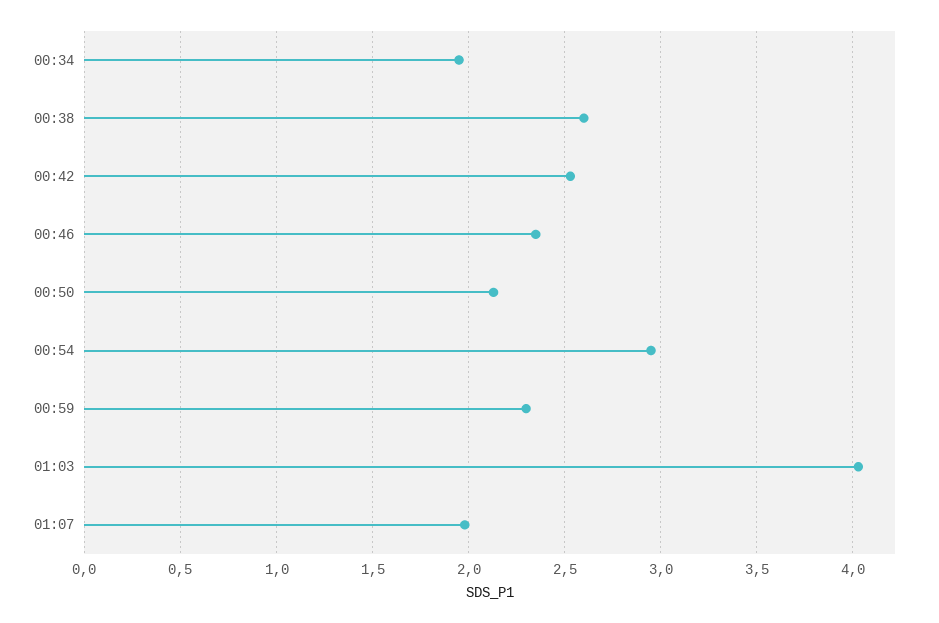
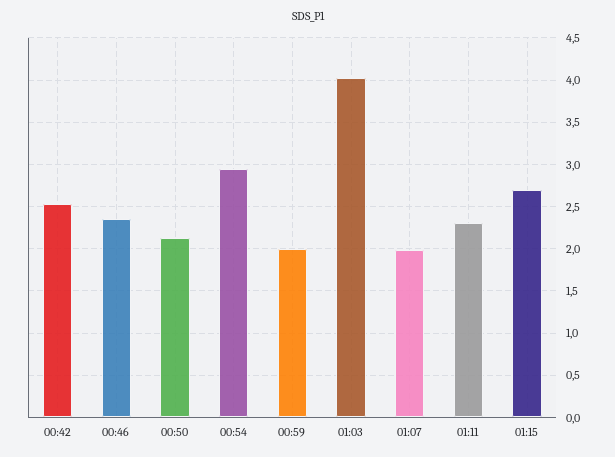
00:34: 1.95 -> none
00:38: 2.6 -> none
00:59: 2.3 -> 2
01:11: none -> 2.3
01:15: none -> 2.7

